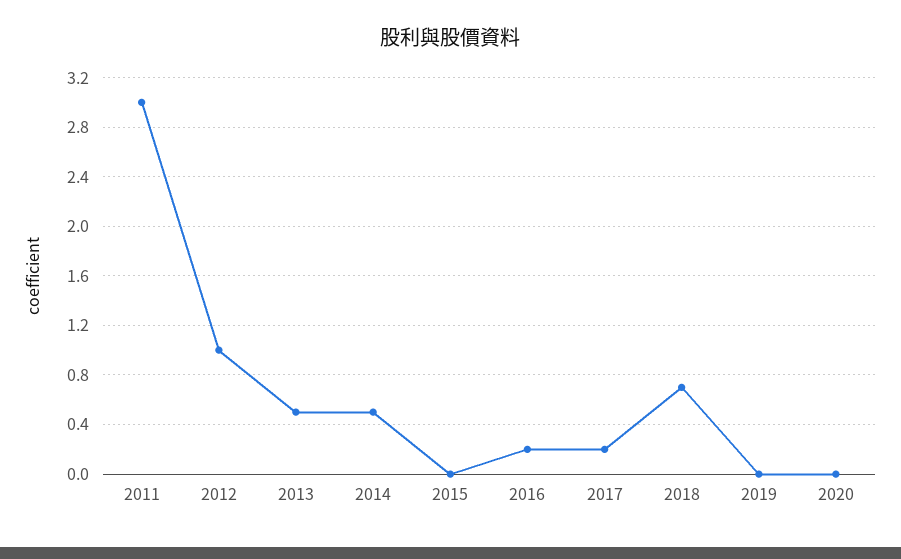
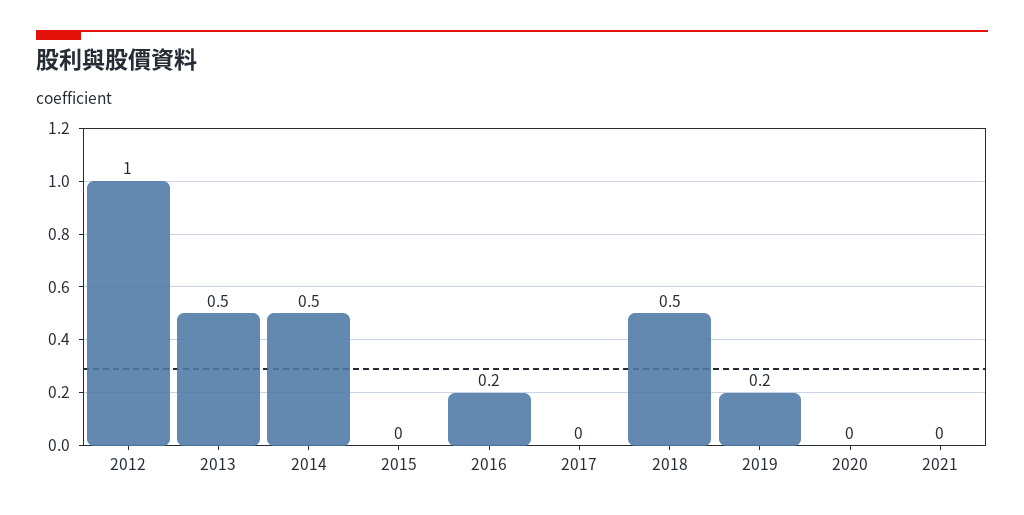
2011: 3 -> none
2017: 0.2 -> 0
2018: 0.7 -> 0.5
2019: 0 -> 0.2
2021: none -> 0

